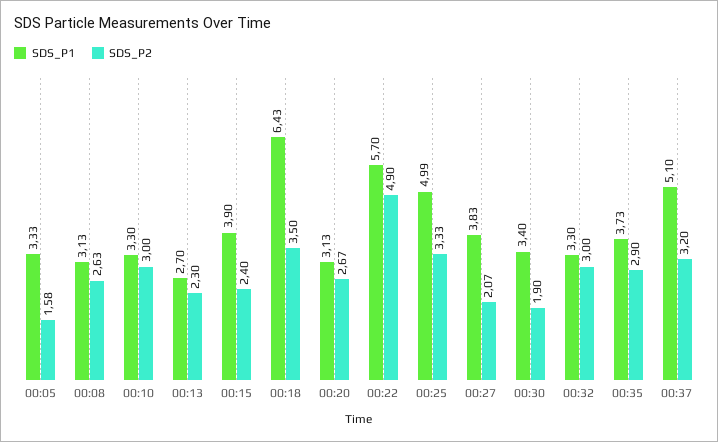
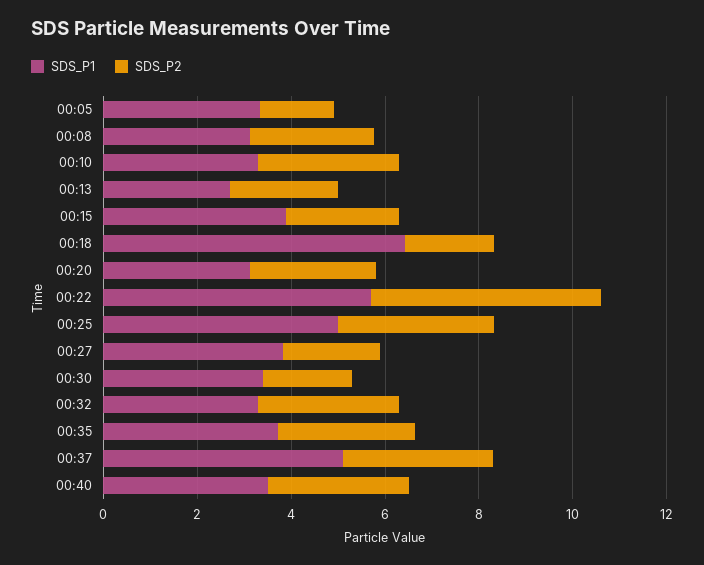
SDS_P2, 00:18: 3.5 -> 2
SDS_P1, 00:40: none -> 3.5
SDS_P2, 00:40: none -> 3

